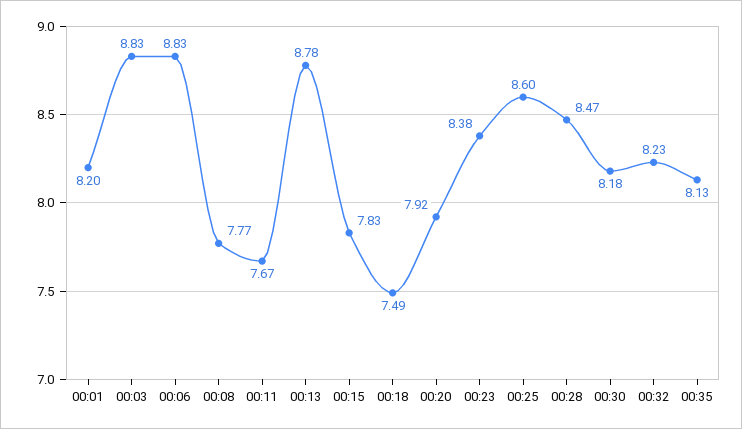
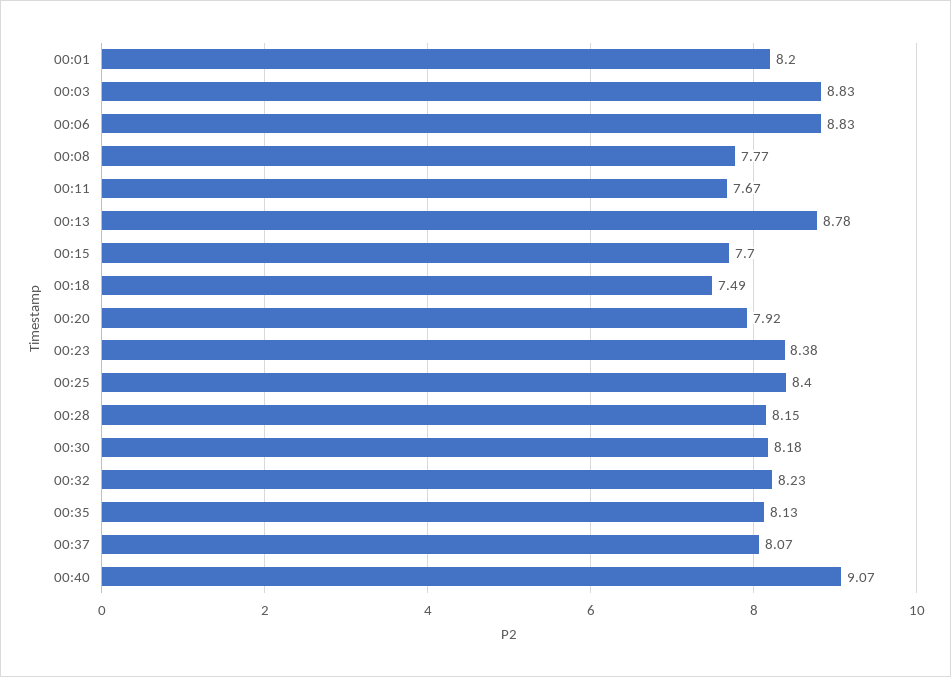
00:15: 7.83 -> 7.7
00:25: 8.6 -> 8.4
00:28: 8.47 -> 8.15
00:37: none -> 8.07
00:40: none -> 9.07

